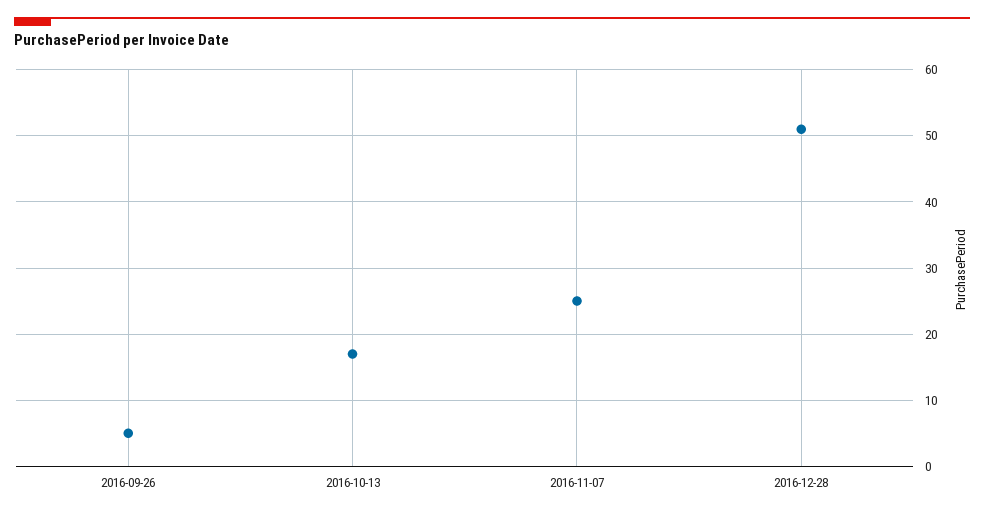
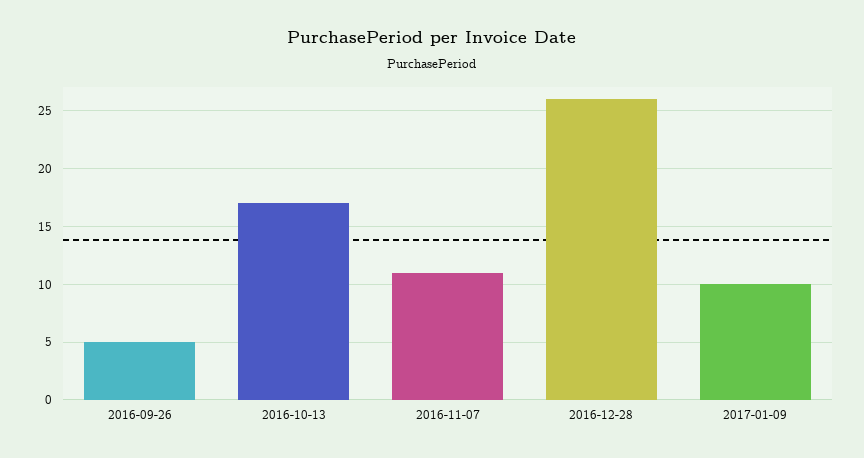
2016-11-07: 25 -> 11
2016-12-28: 51 -> 26
2017-01-09: none -> 10

